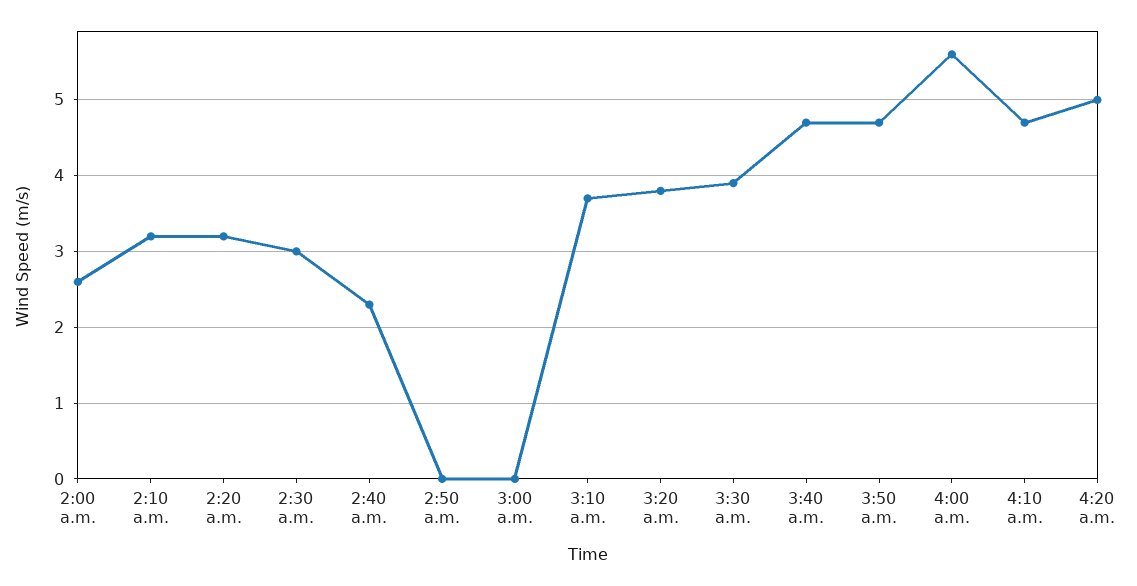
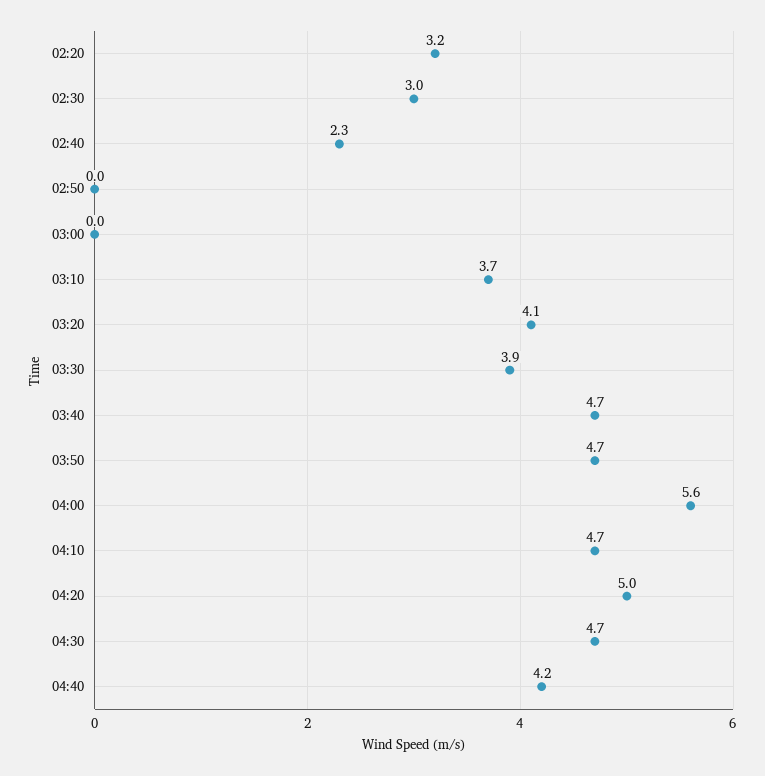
2:00 a.m.: 2.6 -> none
2:10 a.m.: 3.2 -> none
3:20 a.m.: 3.8 -> 4.1
04:30: none -> 4.7
04:40: none -> 4.2

